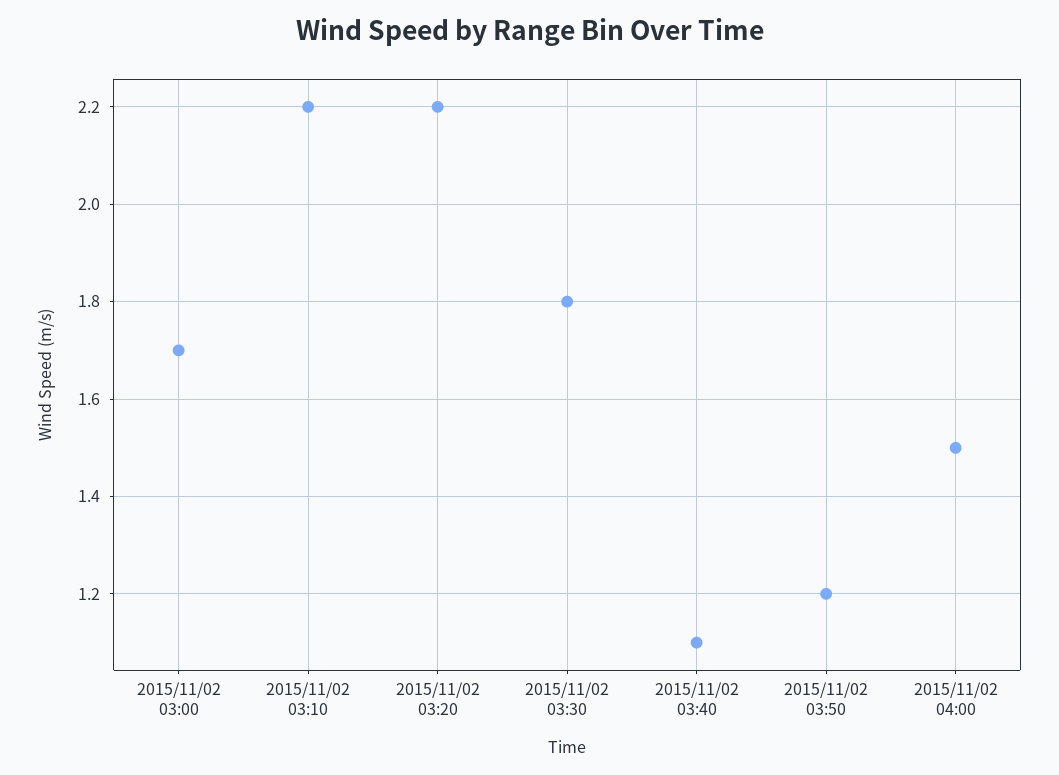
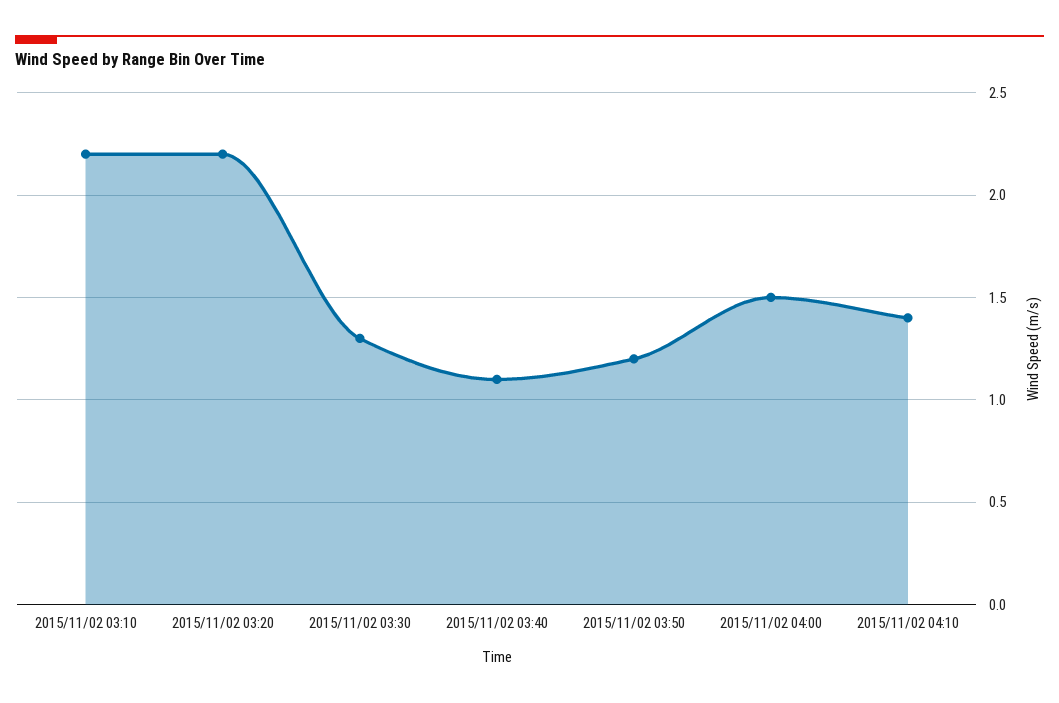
2015/11/02 03:00: 1.7 -> none
2015/11/02 03:30: 1.8 -> 1.3
2015/11/02 04:10: none -> 1.4

